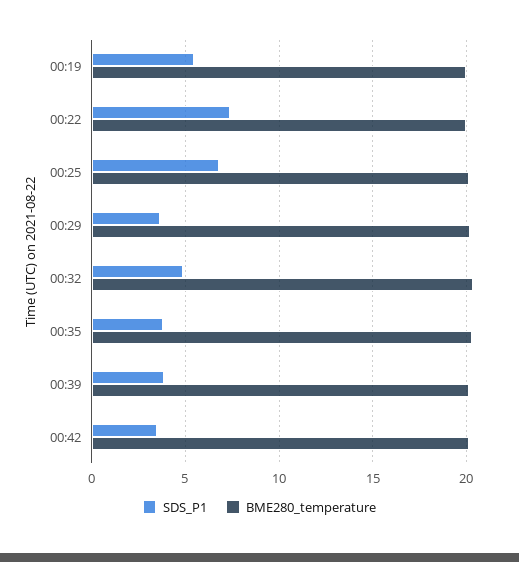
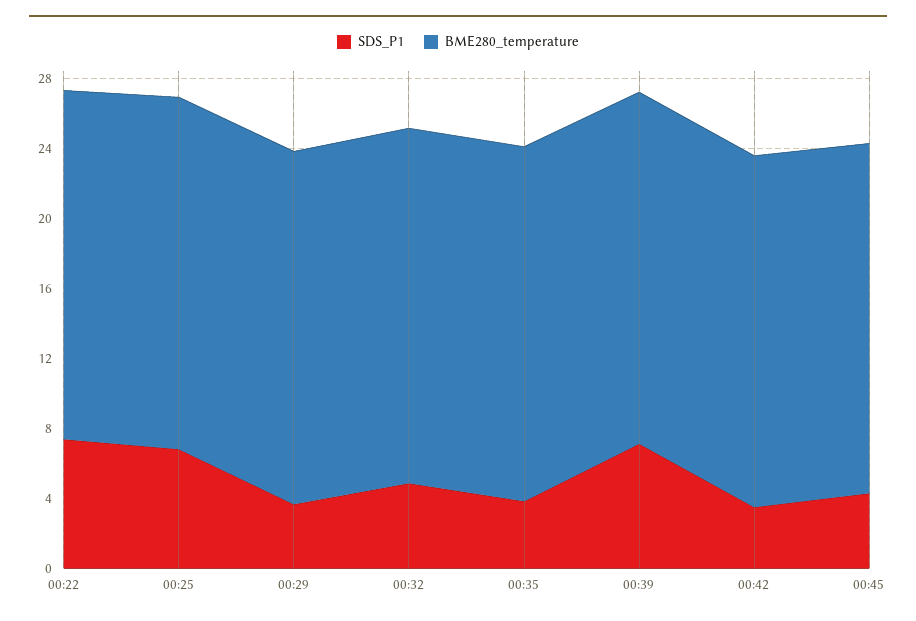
SDS_P1, 00:19: 5.5 -> none
BME280_temperature, 00:19: 20 -> none
SDS_P1, 00:39: 4 -> 7
SDS_P1, 00:45: none -> 4
BME280_temperature, 00:45: none -> 20

